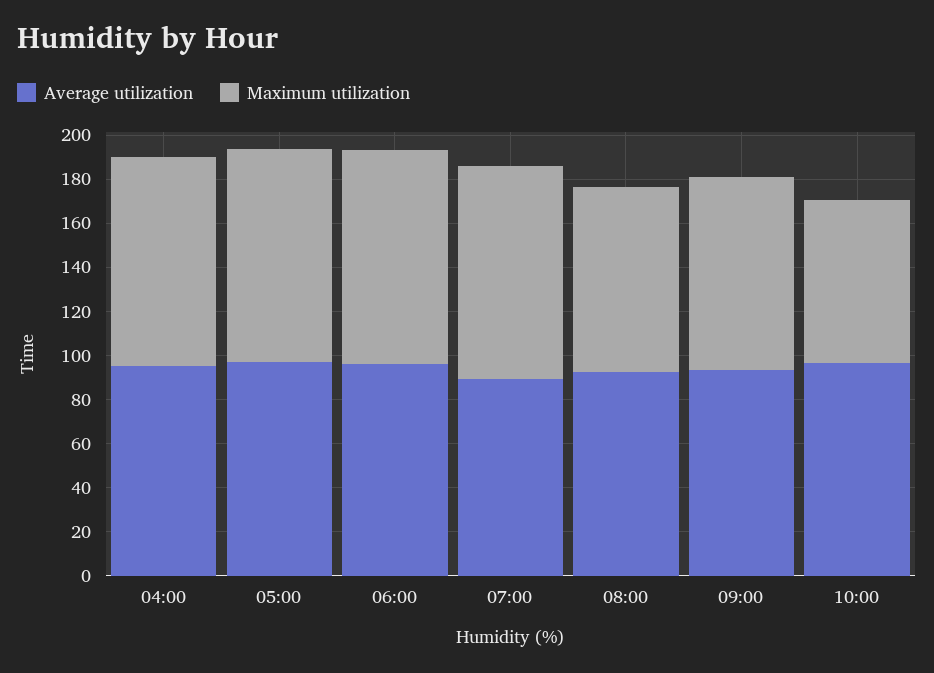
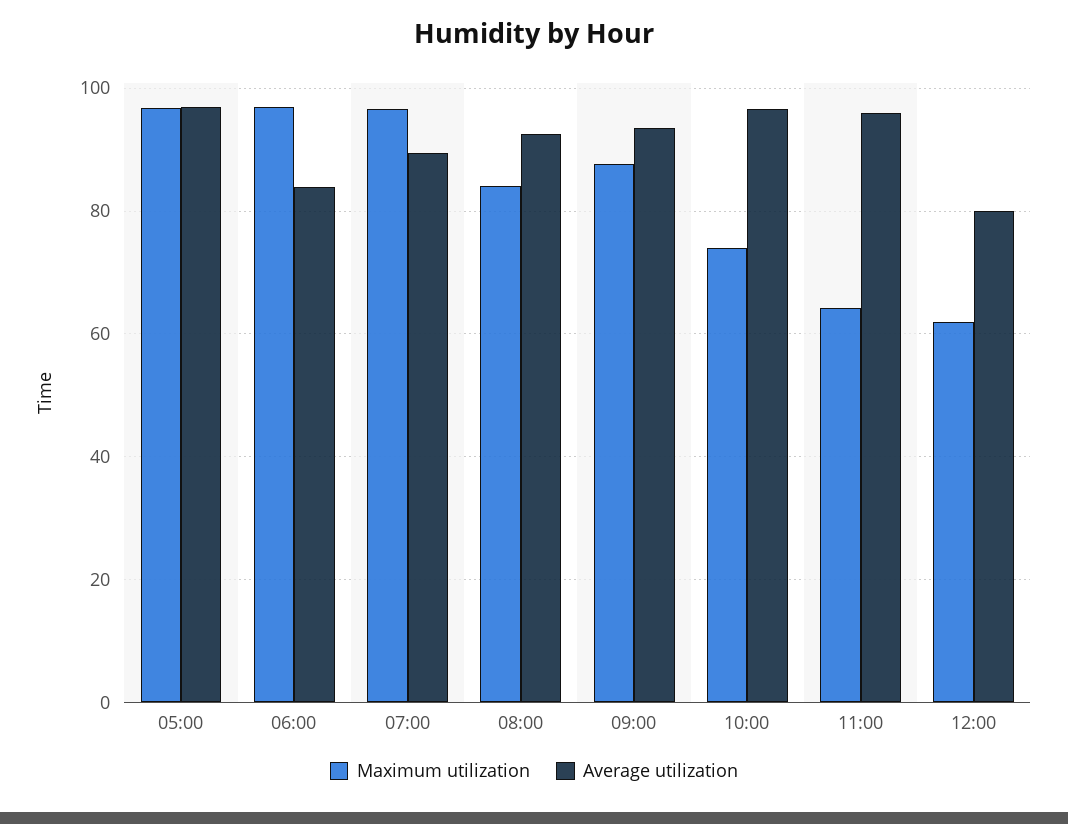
Average utilization, 04:00: 95 -> none
Maximum utilization, 04:00: 95 -> none
Average utilization, 06:00: 95 -> 84
Maximum utilization, 11:00: none -> 64
Average utilization, 11:00: none -> 96
Maximum utilization, 12:00: none -> 62
Average utilization, 12:00: none -> 80

